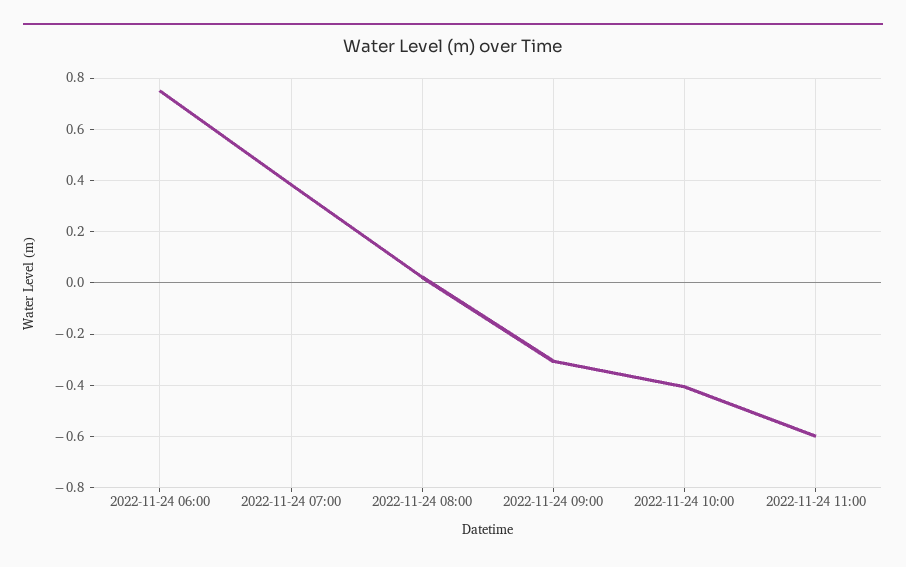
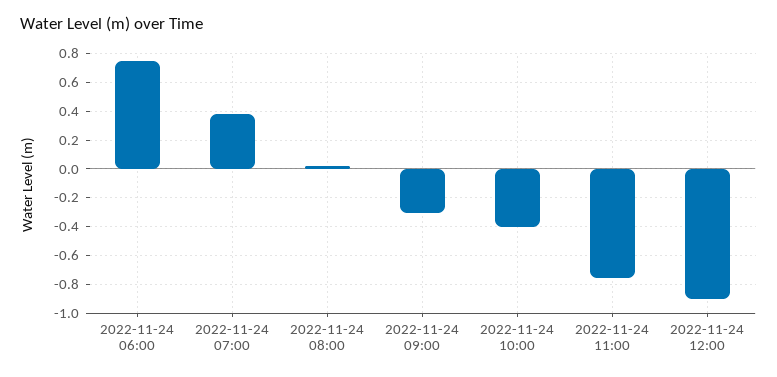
2022-11-24 11:00: -0.6 -> -0.75
2022-11-24 12:00: none -> -0.9

